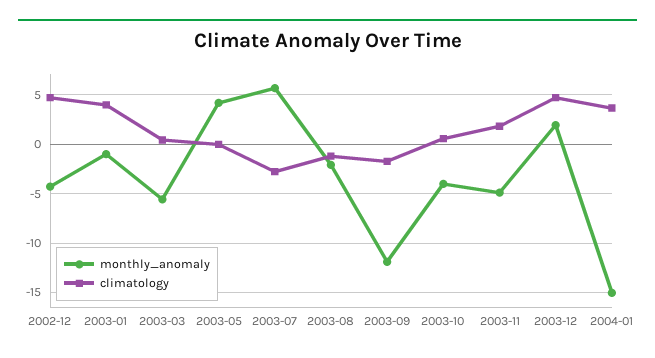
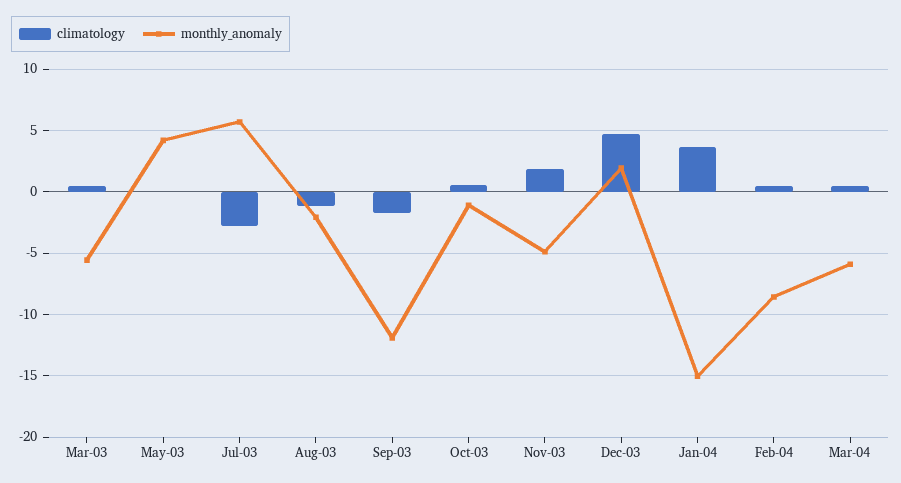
monthly_anomaly, 2002-12: -4 -> none
climatology, 2002-12: 5 -> none
monthly_anomaly, 2003-01: -1 -> none
climatology, 2003-01: 4 -> none
monthly_anomaly, 2003-10: -4 -> -1
climatology, Feb-04: none -> 0.5
monthly_anomaly, Feb-04: none -> -8.5
climatology, Mar-04: none -> 0.5
monthly_anomaly, Mar-04: none -> -6

